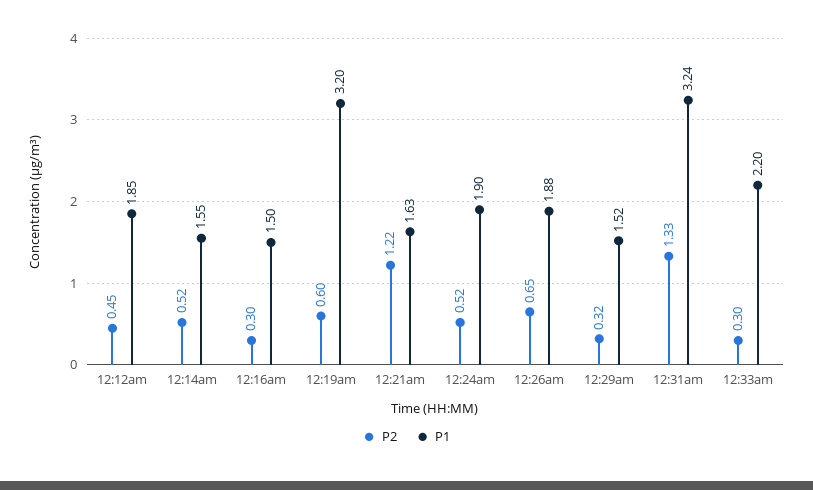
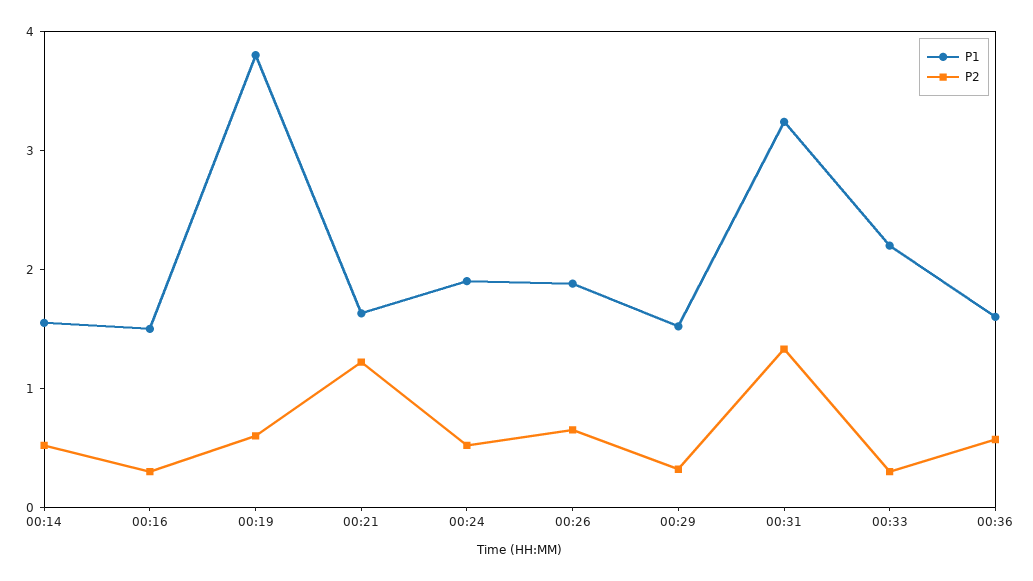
P2, 12:12am: 0.45 -> none
P1, 12:12am: 1.85 -> none
P1, 12:19am: 3.2 -> 3.8
P1, 00:36: none -> 1.6
P2, 00:36: none -> 0.6

